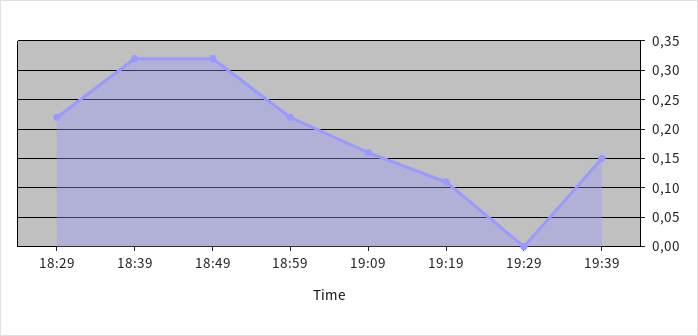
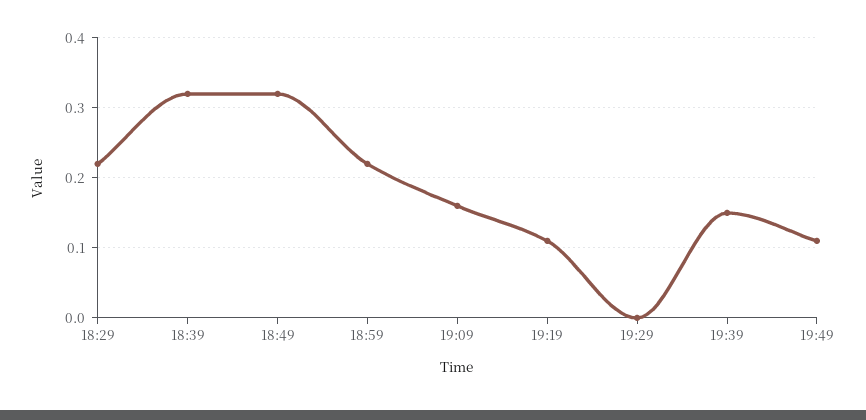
19:49: none -> 0.11

